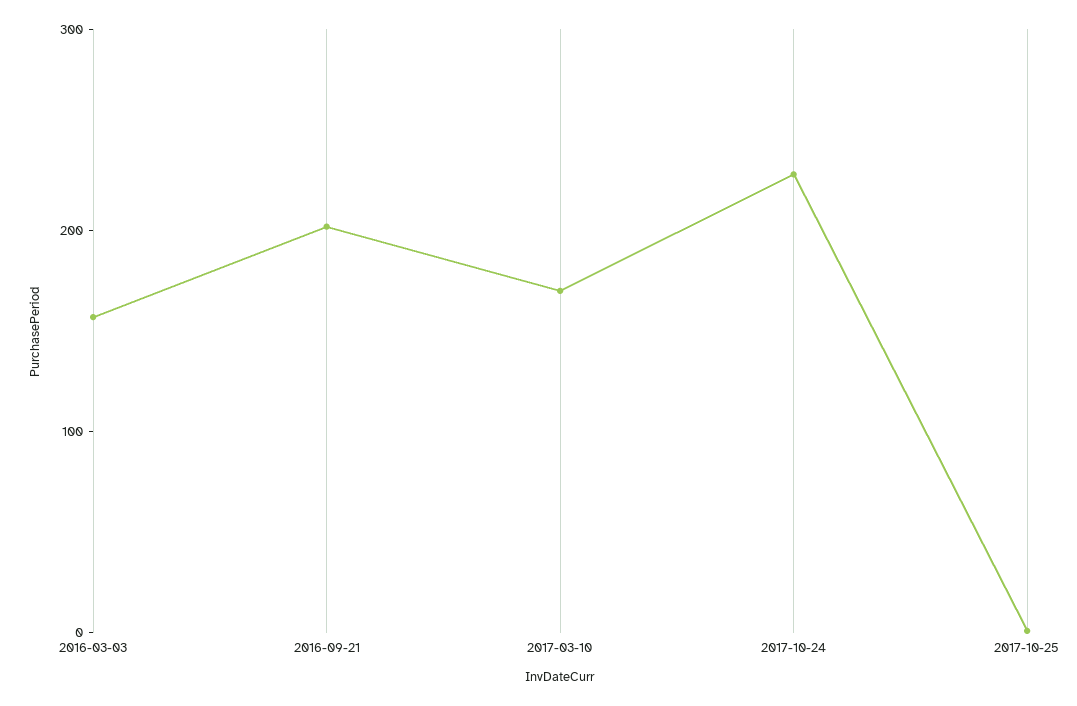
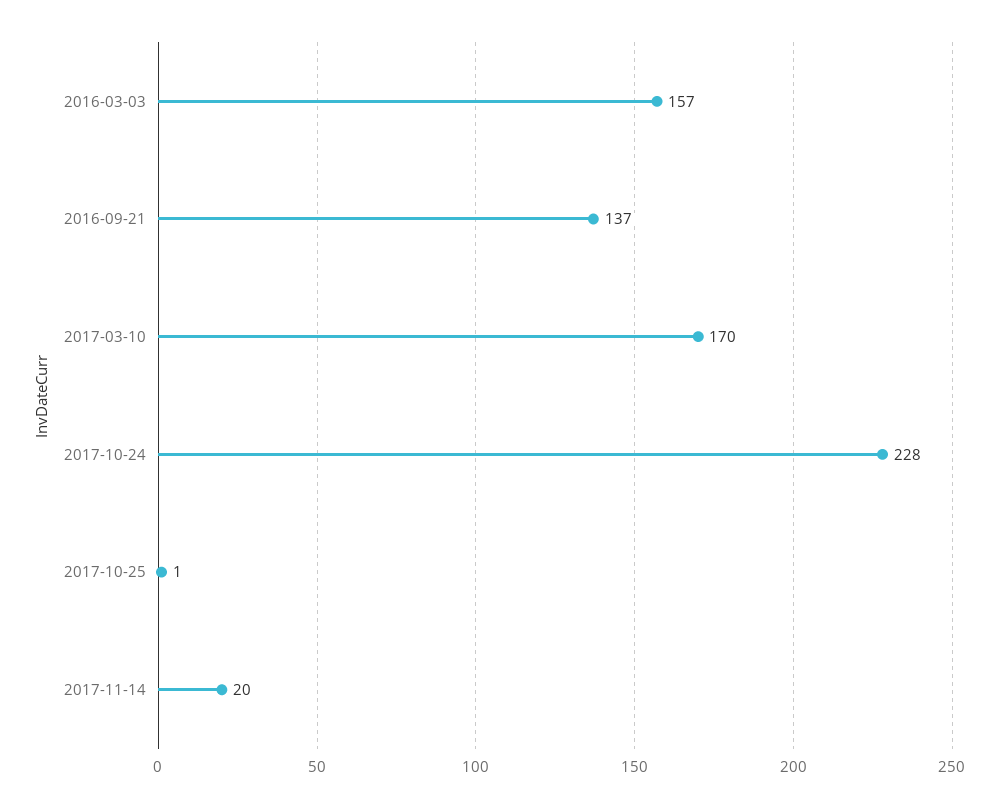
2016-09-21: 200 -> 137
2017-11-14: none -> 20

